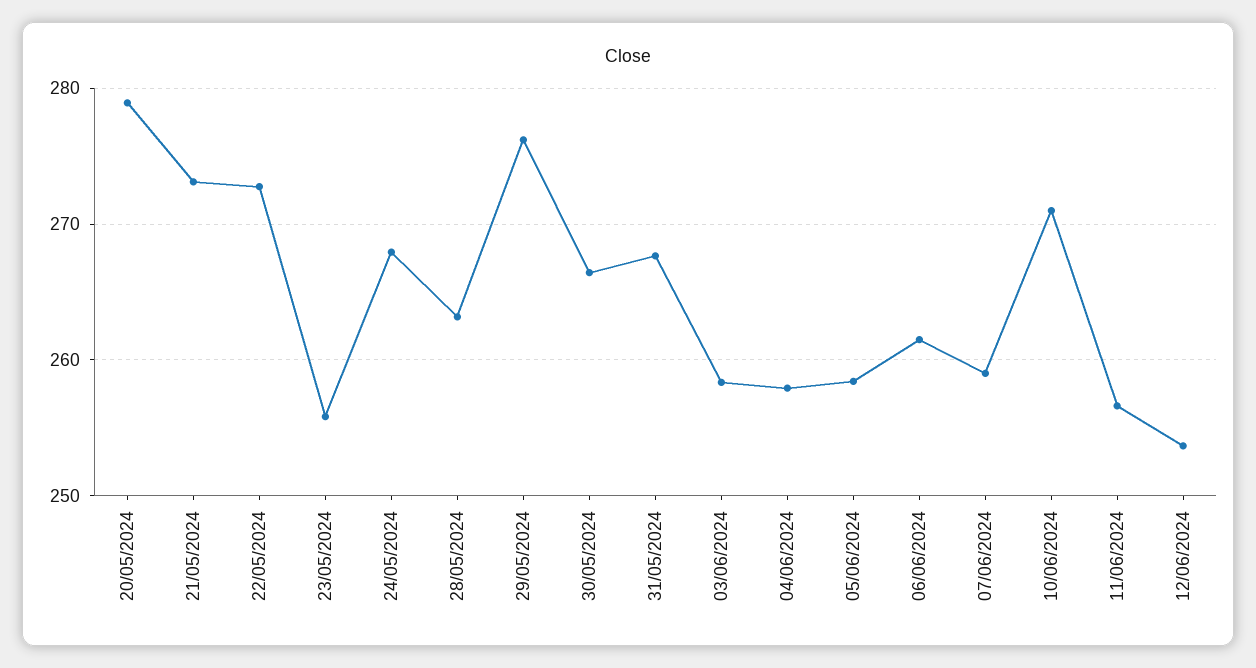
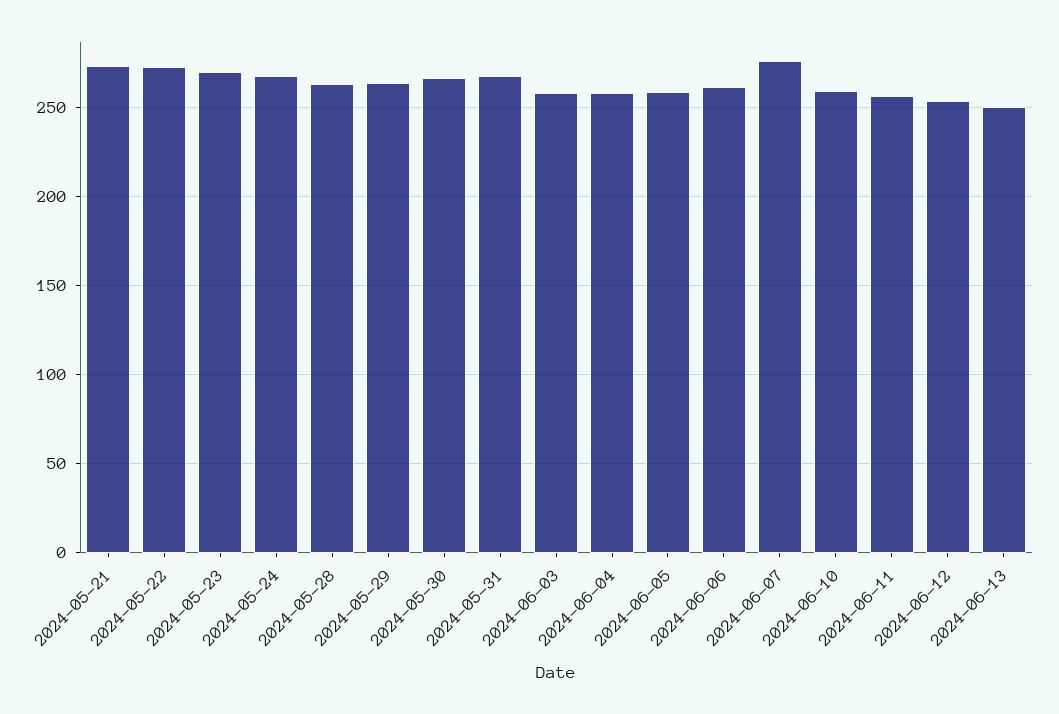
20/05/2024: 279 -> none
23/05/2024: 256 -> 270
29/05/2024: 276 -> 265
07/06/2024: 259 -> 275
10/06/2024: 271 -> 260
2024-06-13: none -> 250

